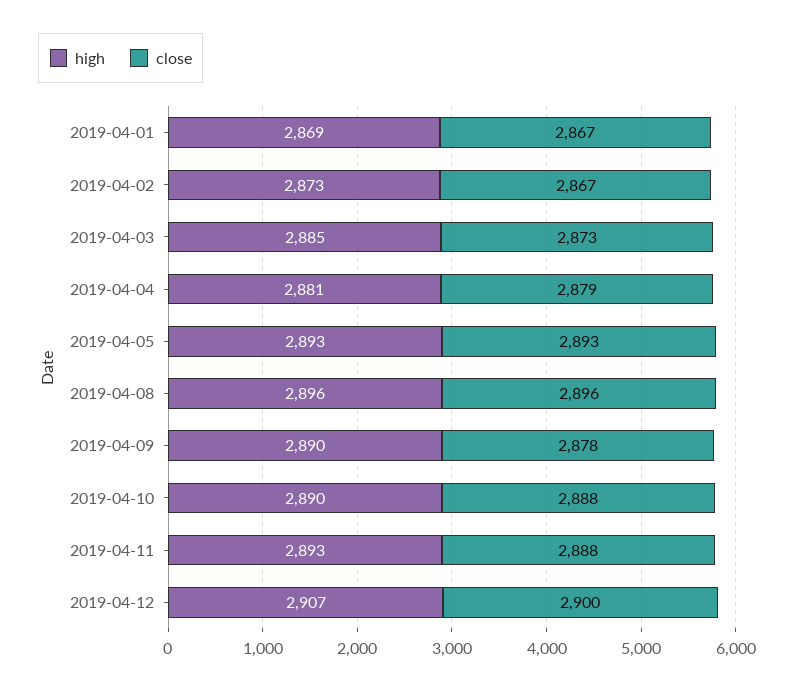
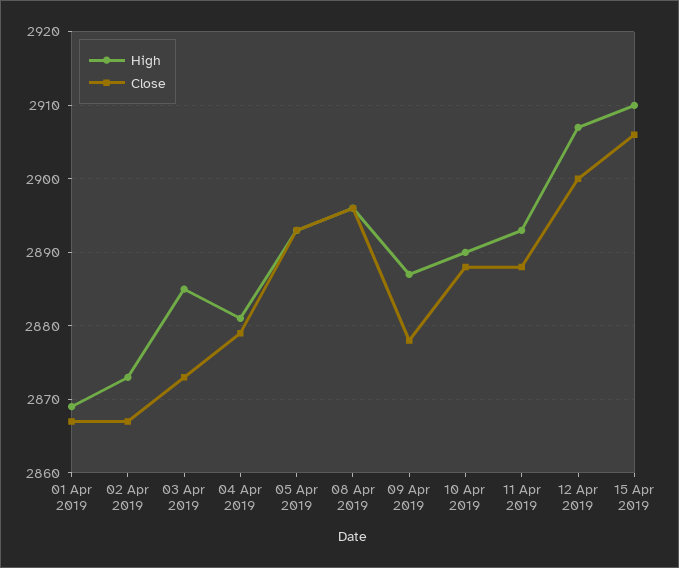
high, 2019-04-09: 2890 -> 2887
high, 15 Apr 2019: none -> 2910
close, 15 Apr 2019: none -> 2906

